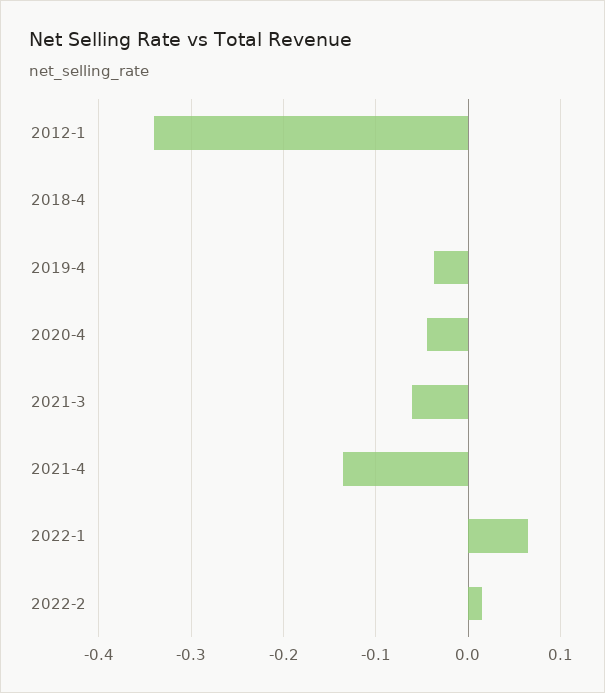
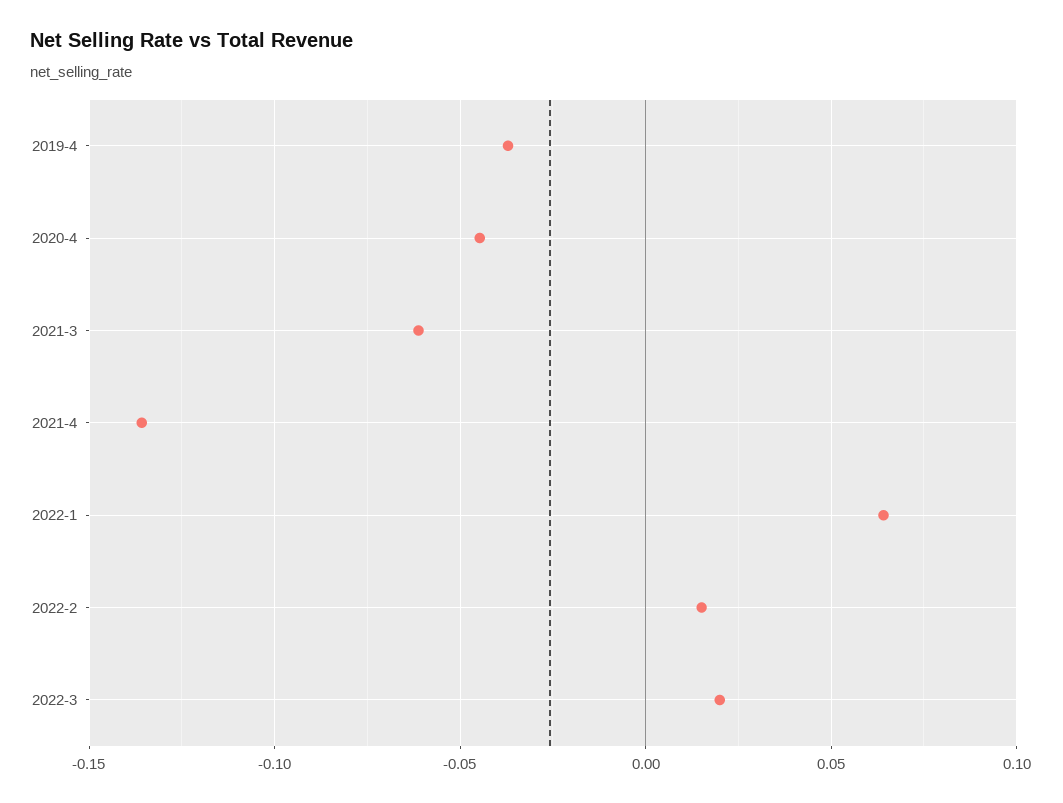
2012-1: -0.34 -> none
2018-4: 0 -> none
2022-3: none -> 0.02

